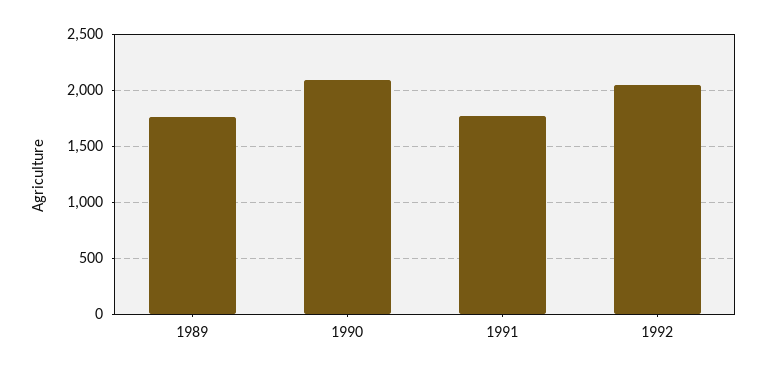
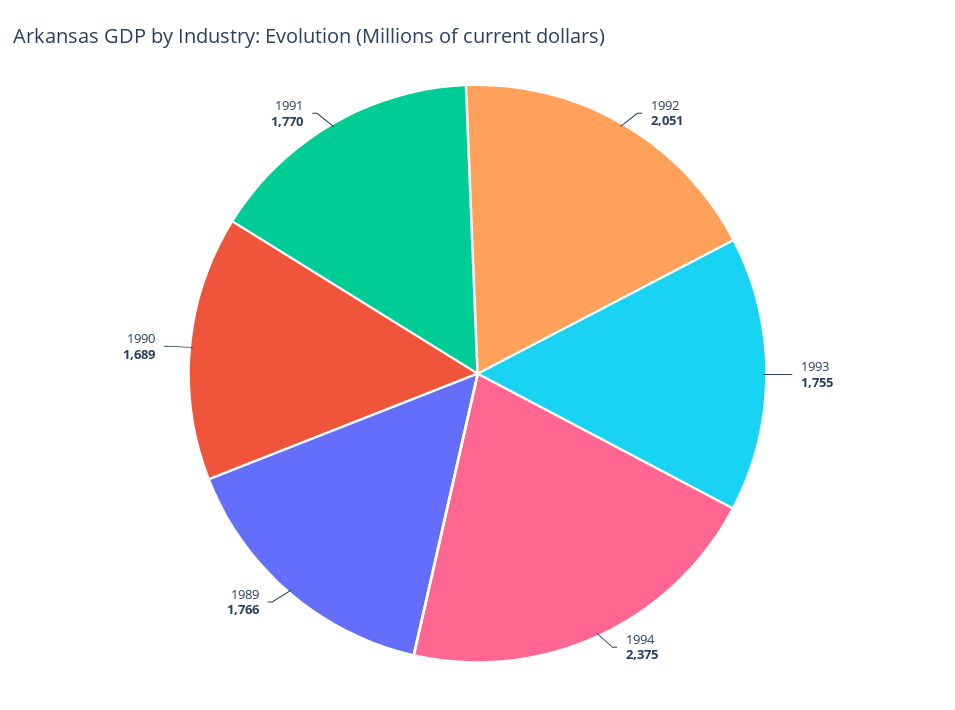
1990: 2100 -> 1689
1993: none -> 1755
1994: none -> 2375

